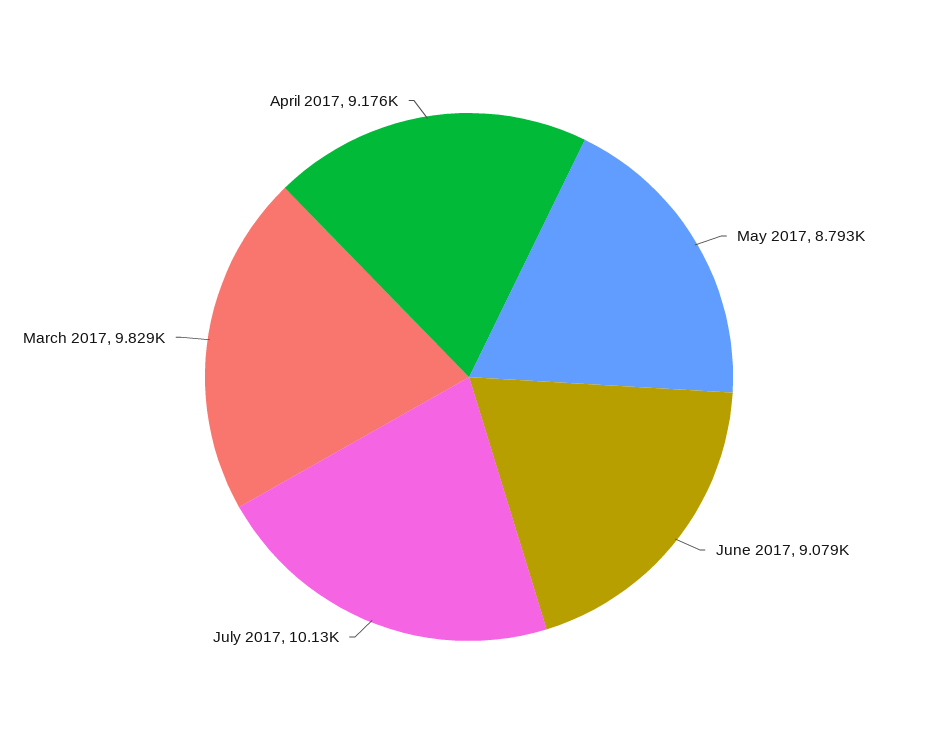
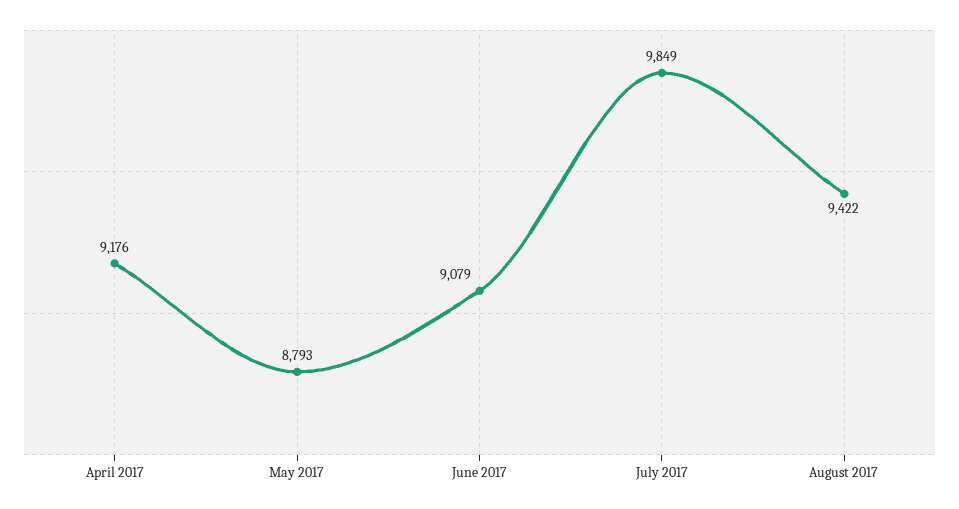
July 2017: 10130 -> 9849
March 2017: 9829 -> none
August 2017: none -> 9422

